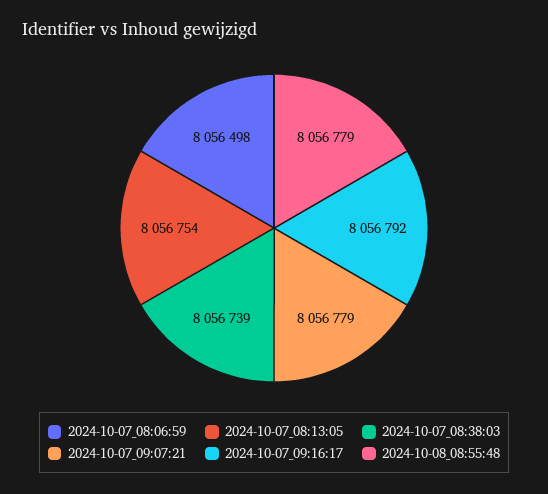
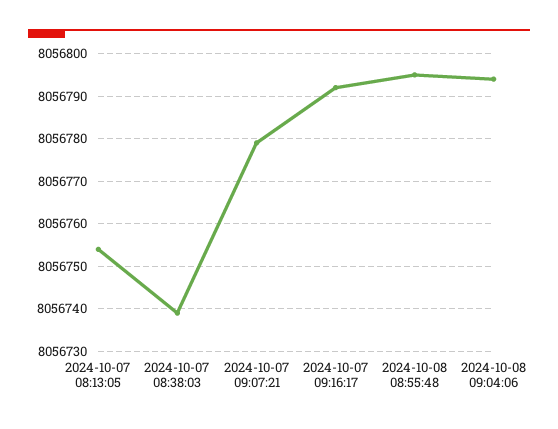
2024-10-07_08:06:59: 8056498 -> none
2024-10-08_08:55:48: 8056779 -> 8056795
2024-10-08 09:04:06: none -> 8056795

